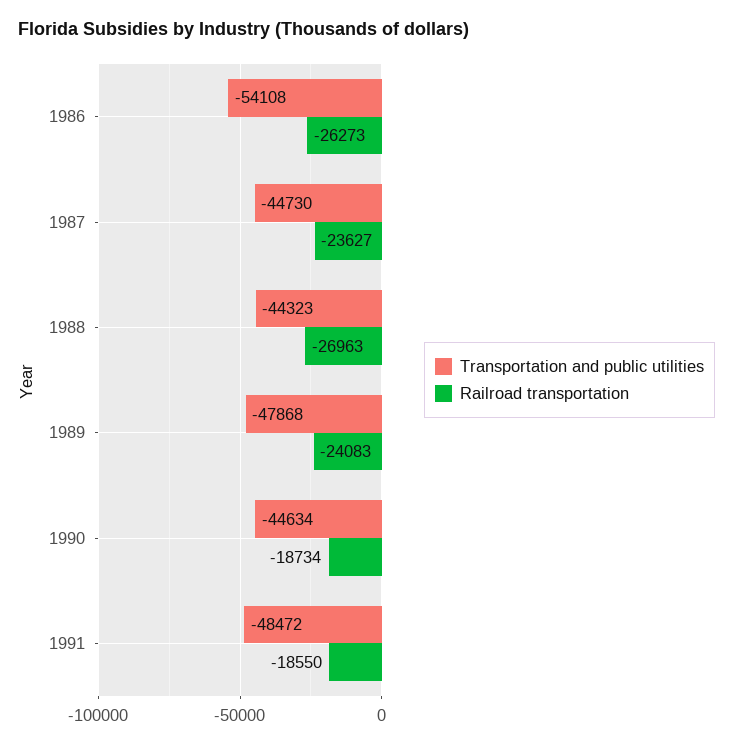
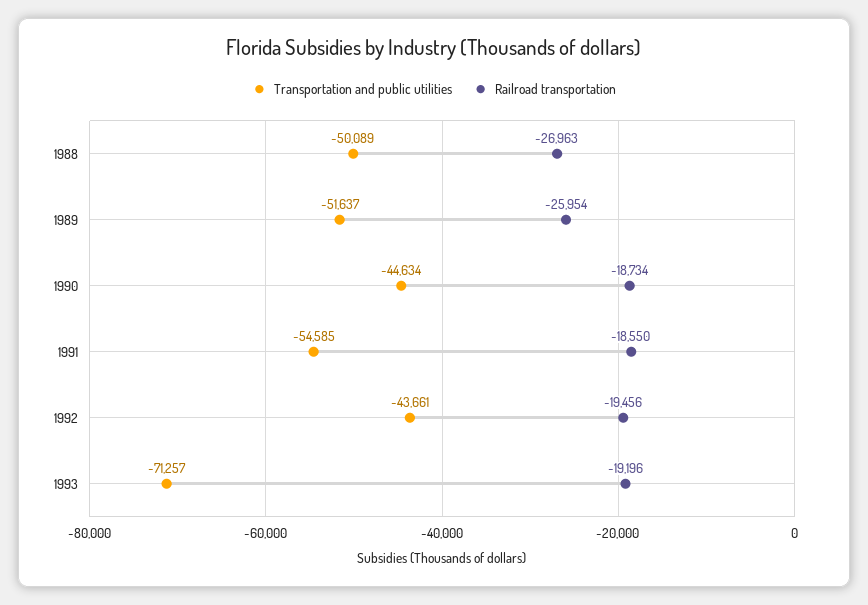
Transportation and public utilities, 1986: -54108 -> none
Railroad transportation, 1986: -26273 -> none
Transportation and public utilities, 1987: -44730 -> none
Railroad transportation, 1987: -23627 -> none
Transportation and public utilities, 1988: -44323 -> -50089
Transportation and public utilities, 1989: -47868 -> -51637
Railroad transportation, 1989: -24083 -> -25954
Transportation and public utilities, 1991: -48472 -> -54585
Transportation and public utilities, 1992: none -> -43661
Railroad transportation, 1992: none -> -19456
Transportation and public utilities, 1993: none -> -71257
Railroad transportation, 1993: none -> -19196

